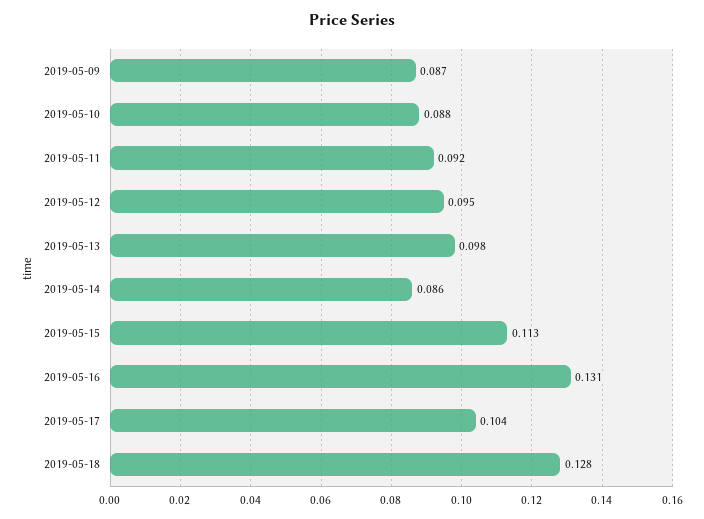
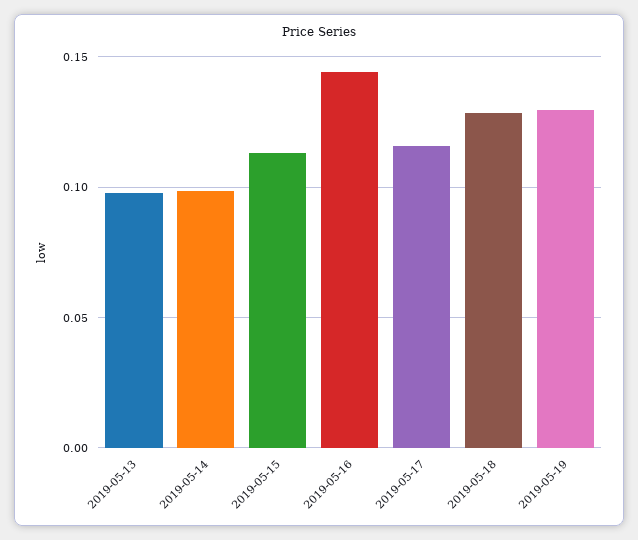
2019-05-09: 0.087 -> none
2019-05-10: 0.088 -> none
2019-05-11: 0.092 -> none
2019-05-12: 0.095 -> none
2019-05-14: 0.086 -> 0.1
2019-05-16: 0.131 -> 0.145
2019-05-17: 0.104 -> 0.115
2019-05-19: none -> 0.13

